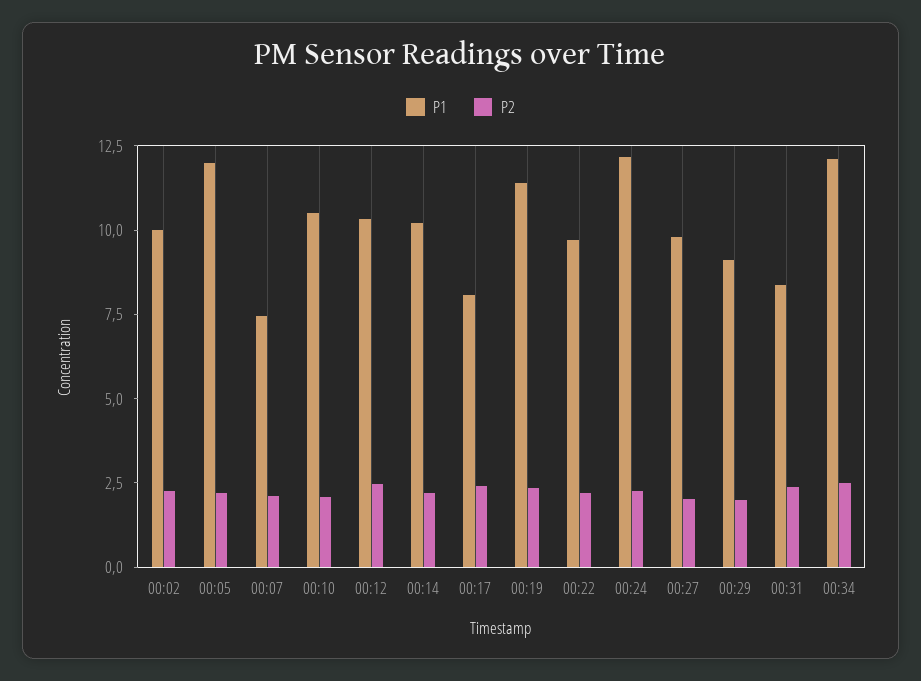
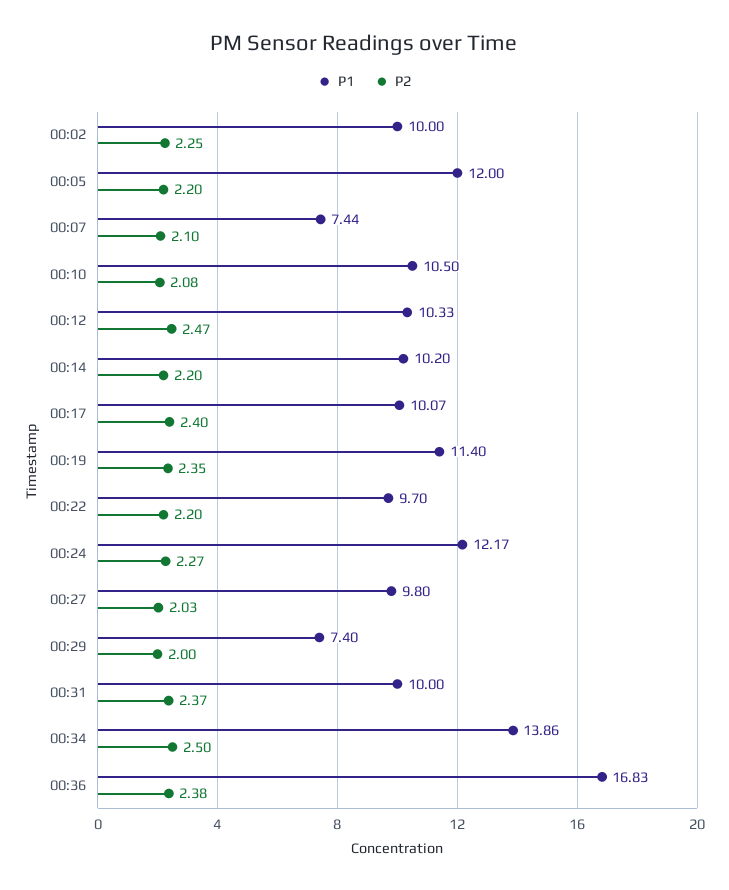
P1, 00:17: 8 -> 10.07
P1, 00:29: 9 -> 7.4
P1, 00:31: 8.5 -> 10
P1, 00:34: 12 -> 13.86
P1, 00:36: none -> 16.83
P2, 00:36: none -> 2.38

